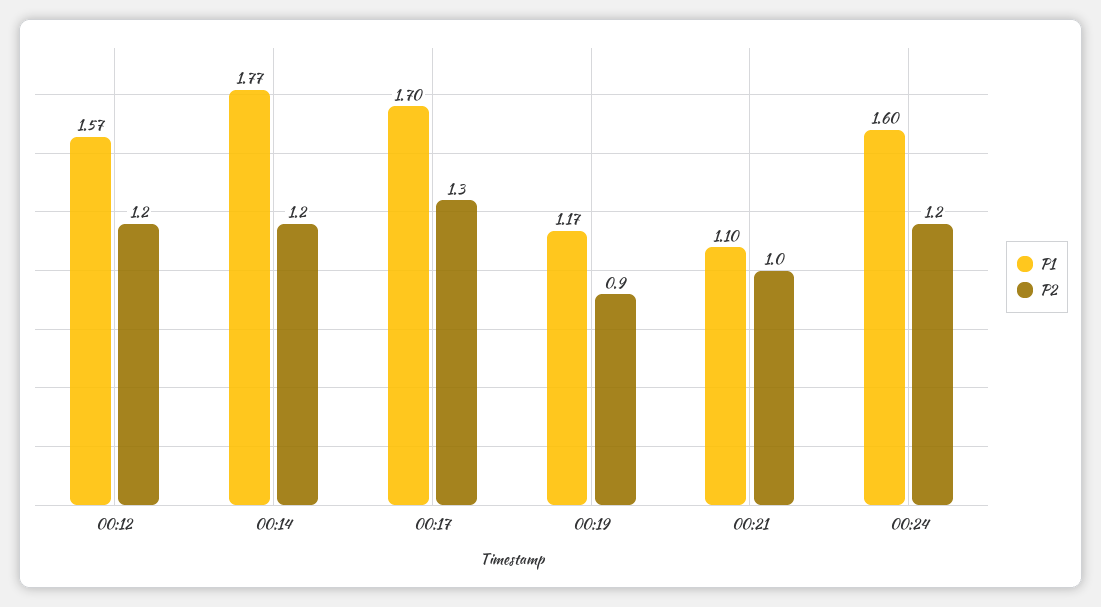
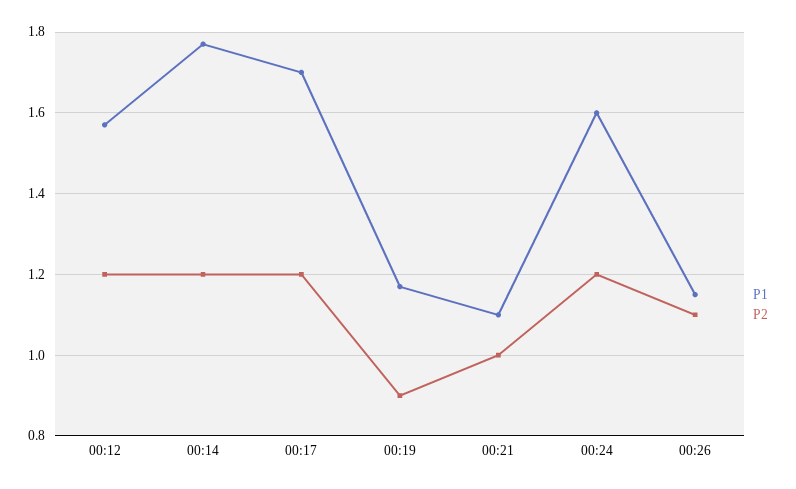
P2, 00:17: 1.3 -> 1.2
P1, 00:26: none -> 1.15
P2, 00:26: none -> 1.1

